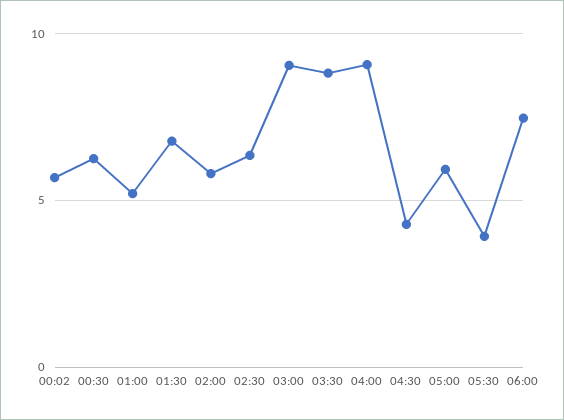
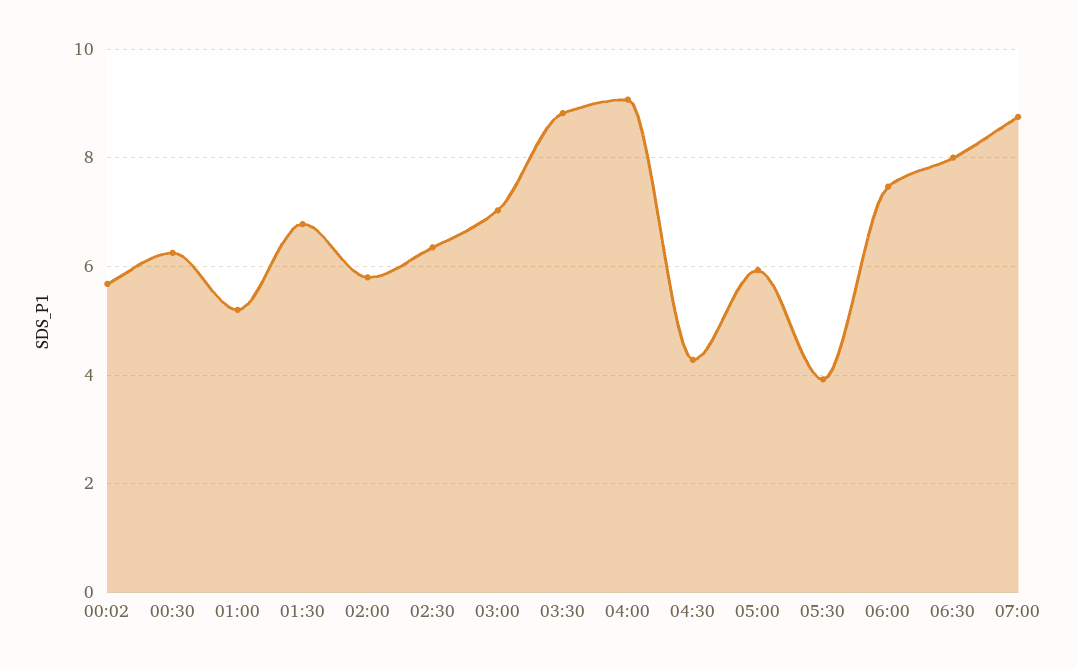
03:00: 9 -> 7
06:30: none -> 8
07:00: none -> 8.8

